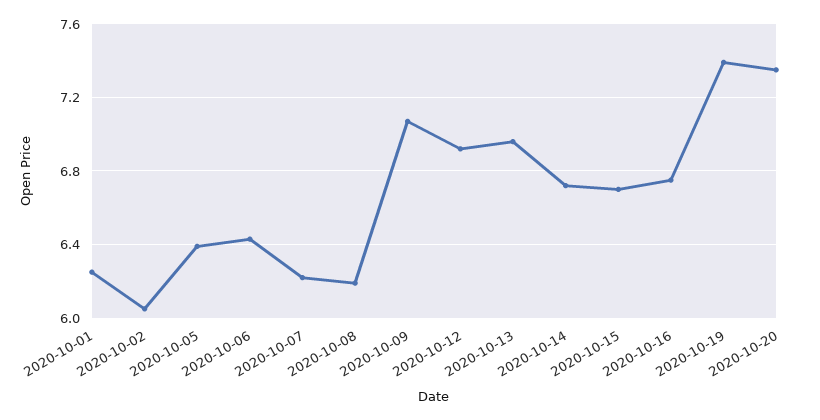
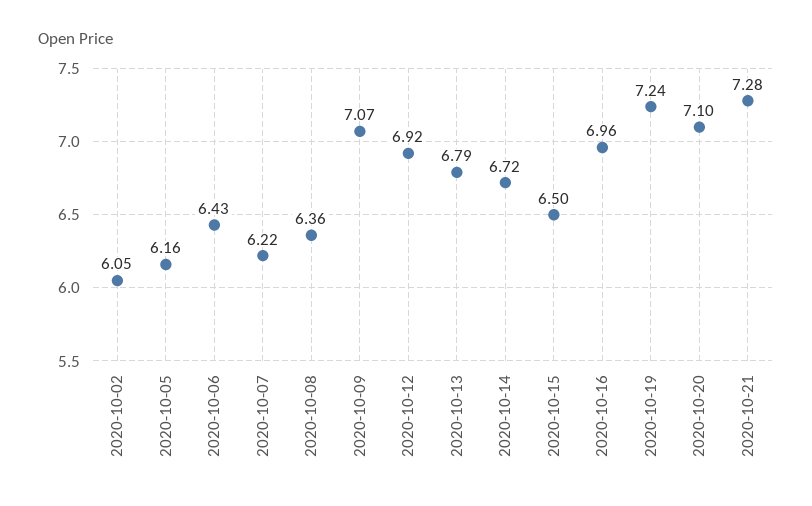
2020-10-01: 6.25 -> none
2020-10-05: 6.4 -> 6.16
2020-10-08: 6.2 -> 6.36
2020-10-13: 6.95 -> 6.79
2020-10-15: 6.7 -> 6.5
2020-10-16: 6.75 -> 6.96
2020-10-19: 7.4 -> 7.24
2020-10-20: 7.35 -> 7.1
2020-10-21: none -> 7.28

